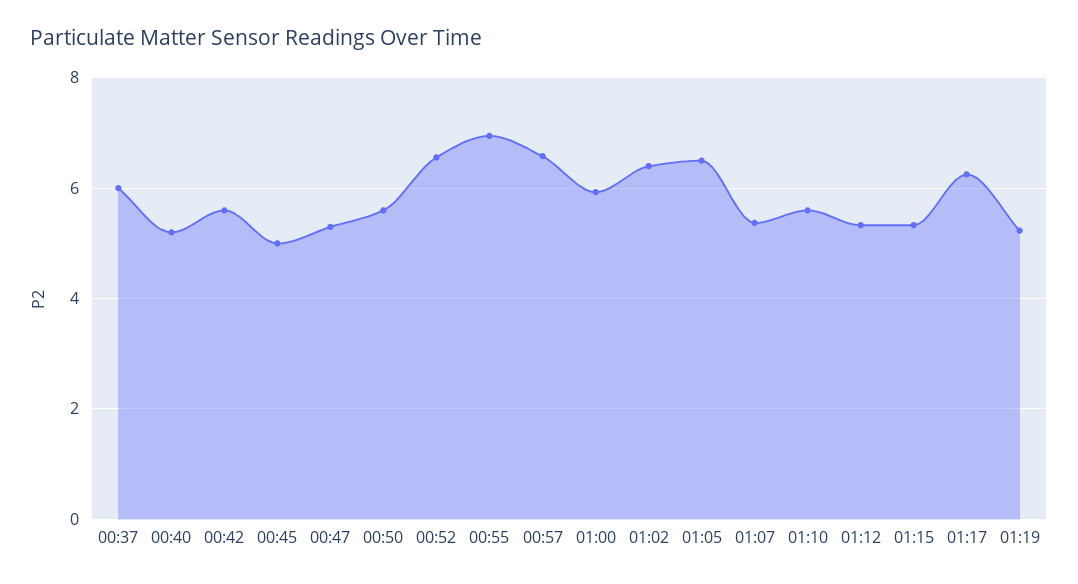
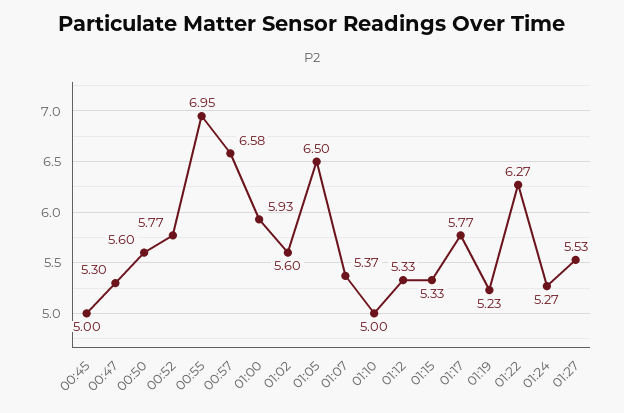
00:37: 6 -> none
00:40: 5.2 -> none
00:42: 5.6 -> none
00:52: 6.6 -> 5.77
01:02: 6.4 -> 5.6
01:10: 5.6 -> 5
01:17: 6.2 -> 5.77
01:22: none -> 6.27
01:24: none -> 5.27
01:27: none -> 5.53

